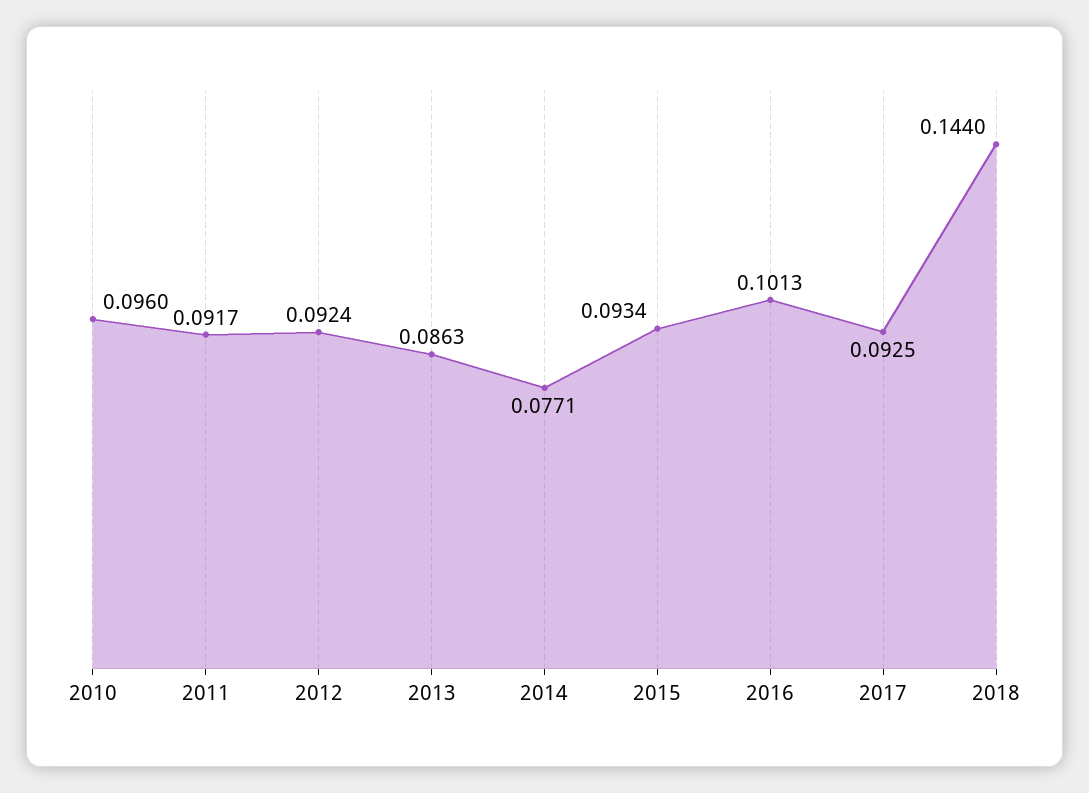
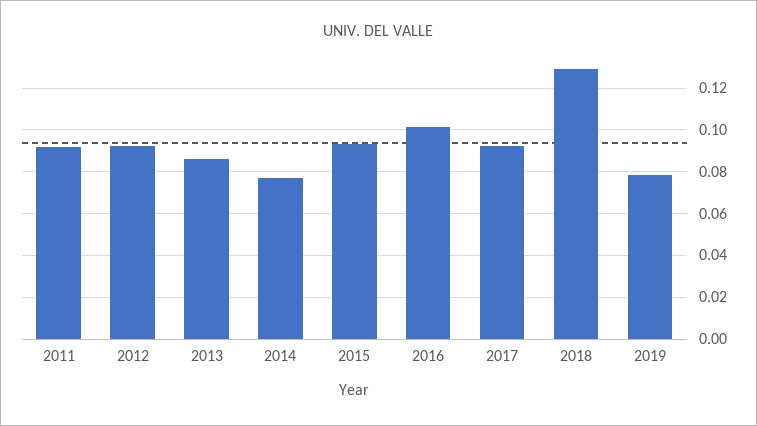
2010: 0.096 -> none
2018: 0.144 -> 0.13
2019: none -> 0.08

